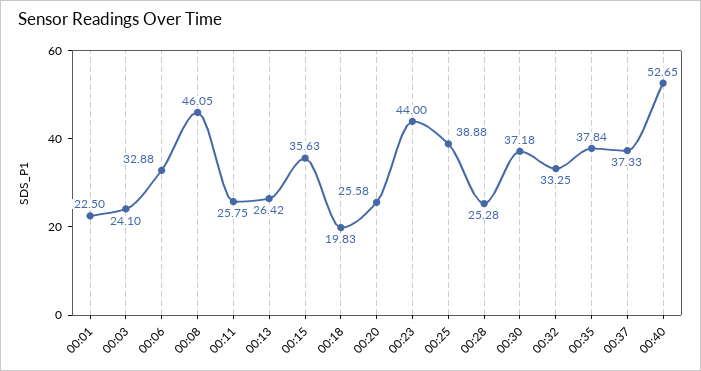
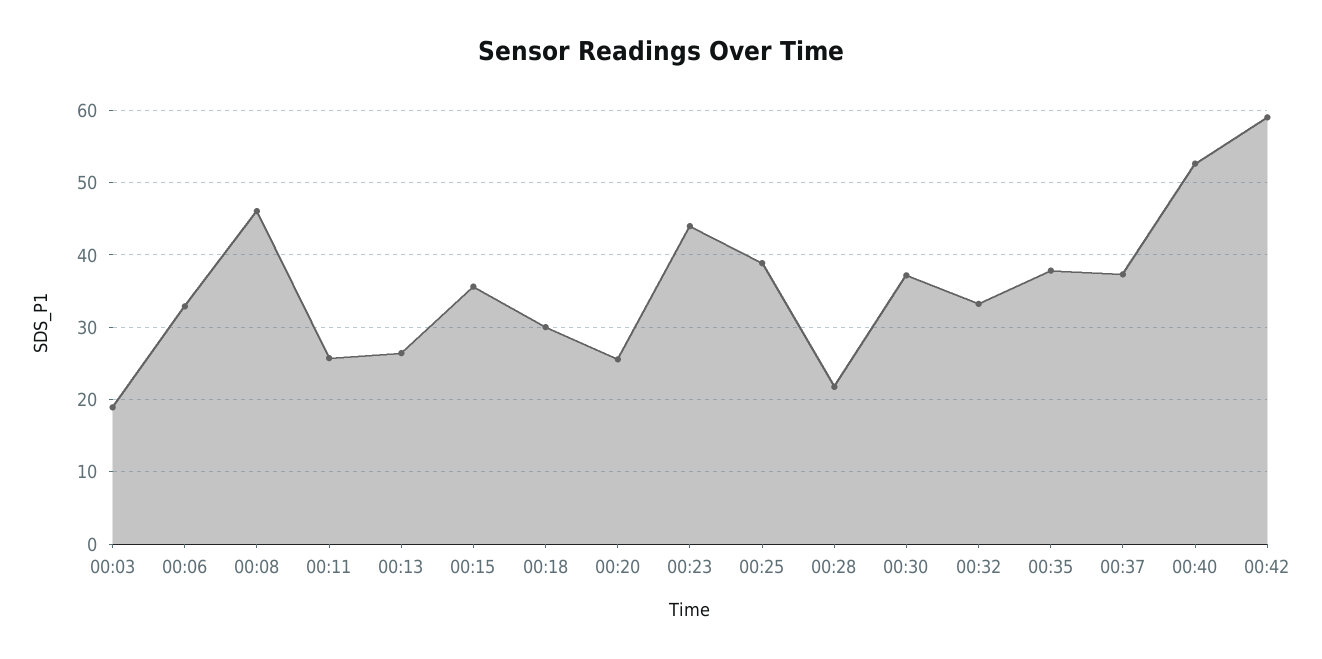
00:01: 22.5 -> none
00:03: 24.1 -> 19
00:18: 19.83 -> 30
00:28: 25.28 -> 22
00:42: none -> 59

